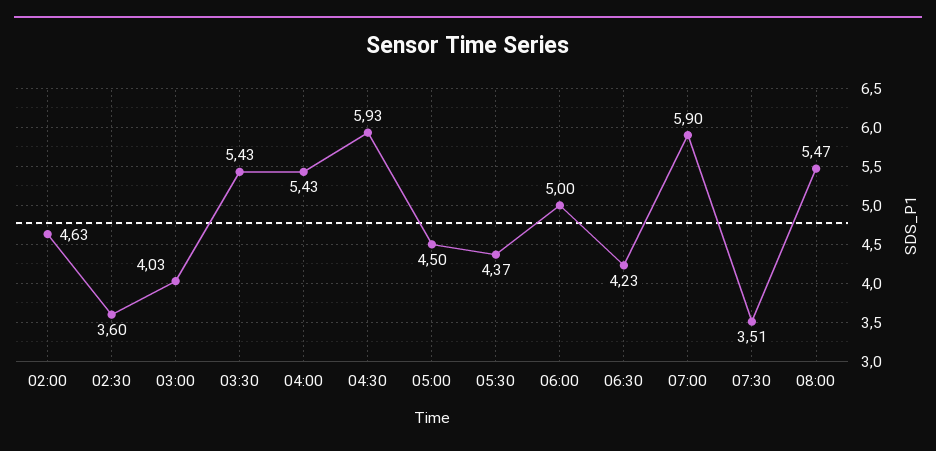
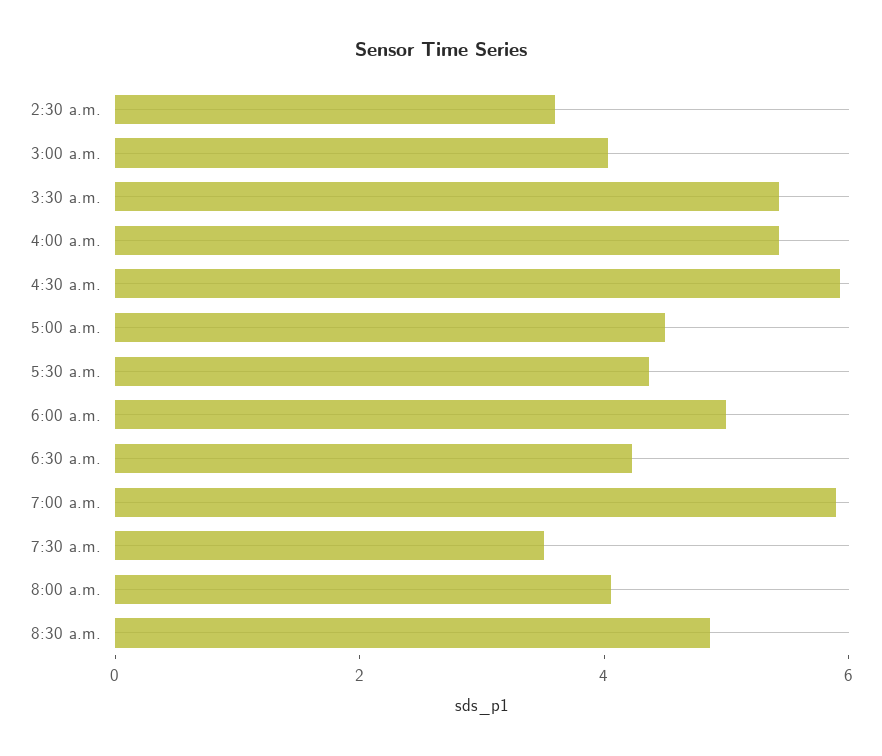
02:00: 4.63 -> none
08:00: 5.47 -> 4
8:30 a.m.: none -> 5

